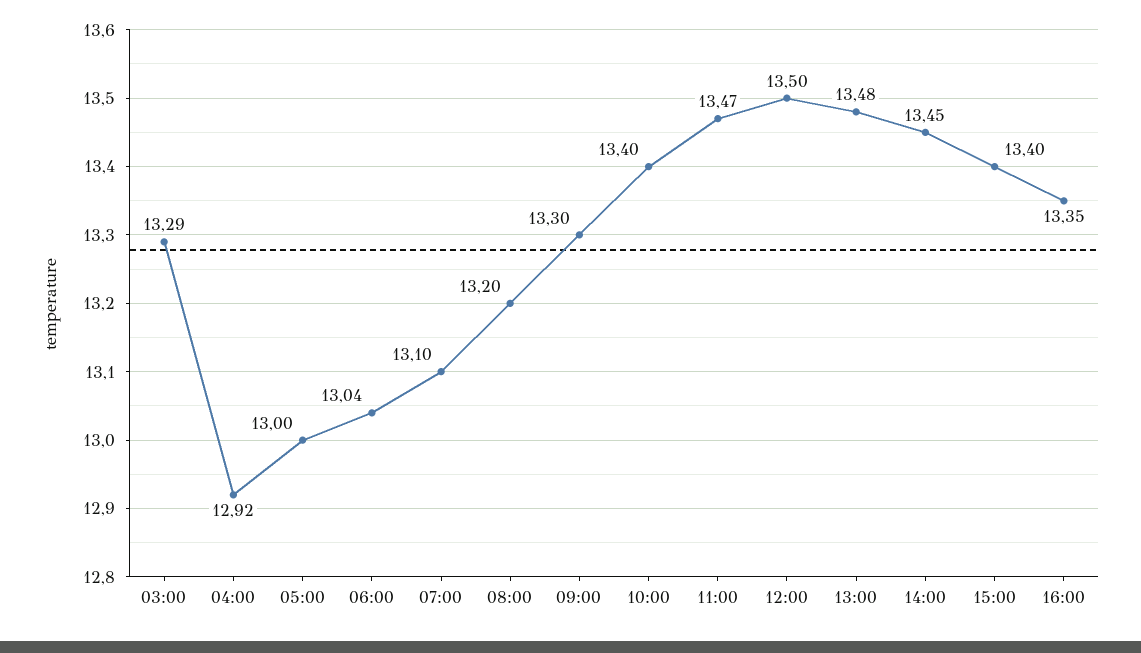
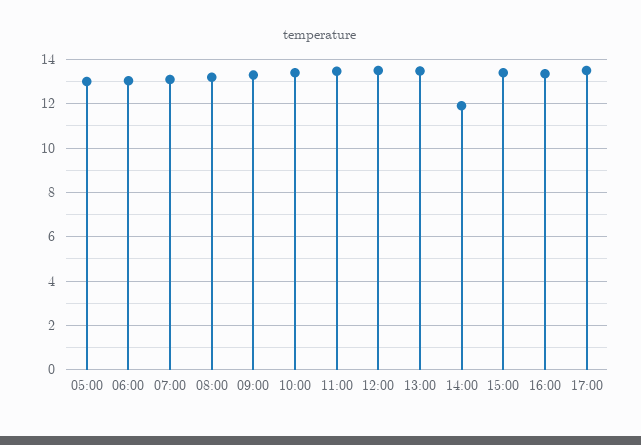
03:00: 13.29 -> none
04:00: 12.92 -> none
14:00: 13.45 -> 12
17:00: none -> 13.5

